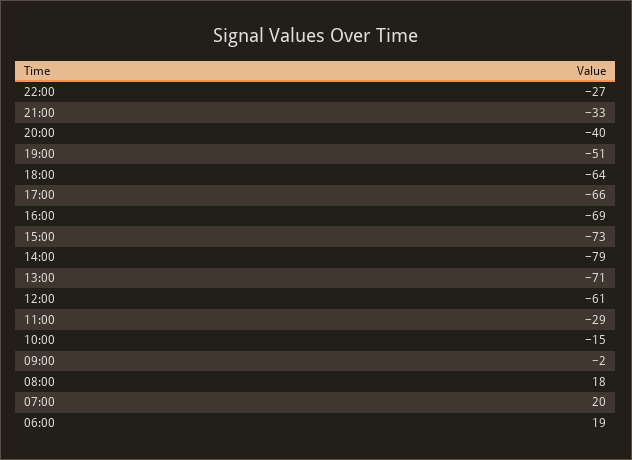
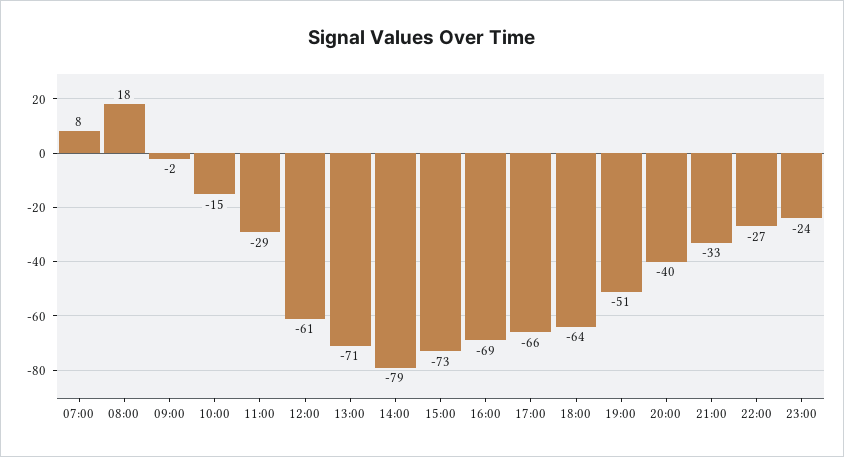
07:00: 20 -> 8
06:00: 19 -> none
23:00: none -> -24

